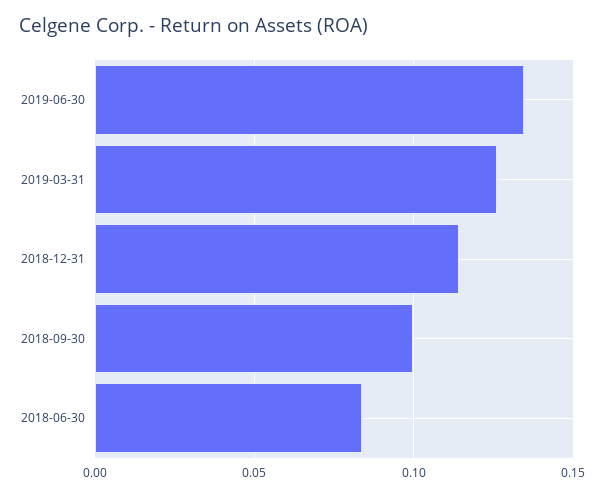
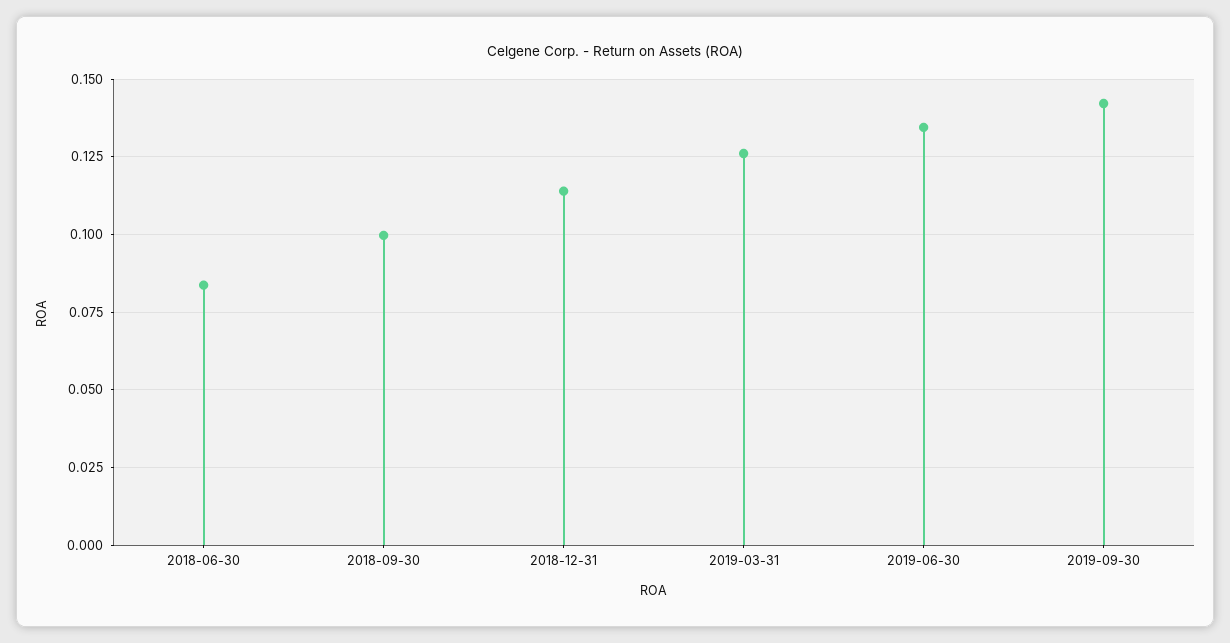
2019-09-30: none -> 0.1425

